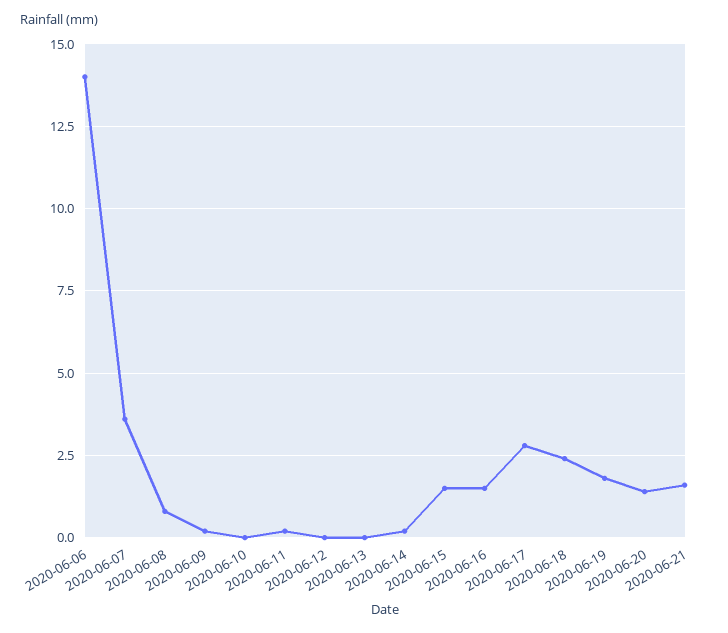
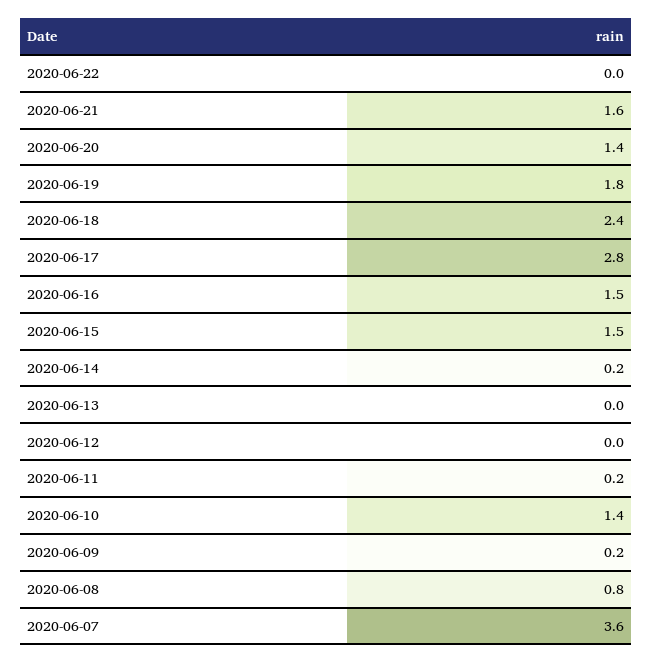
2020-06-06: 14 -> none
2020-06-10: 0 -> 1.4
2020-06-22: none -> 0

